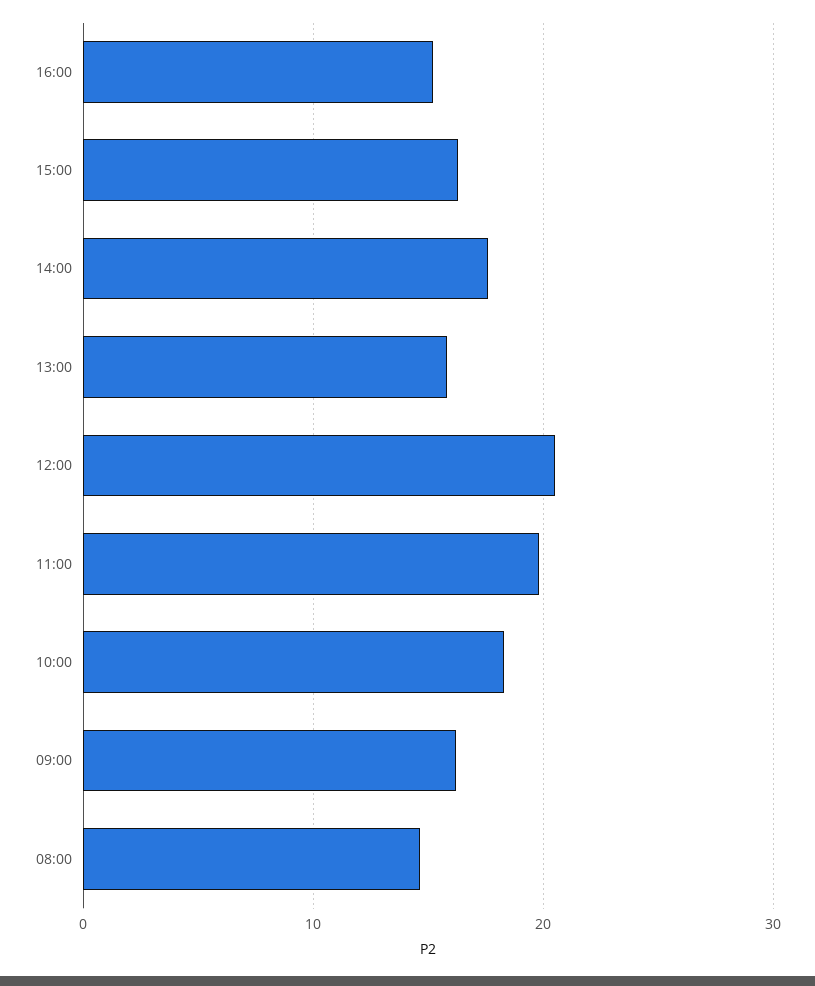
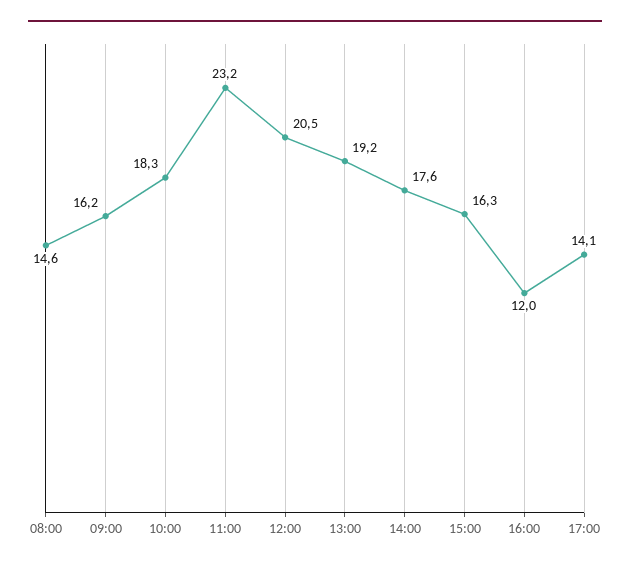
16:00: 15 -> 12
13:00: 16 -> 19.2
11:00: 20 -> 23.2
17:00: none -> 14.1

